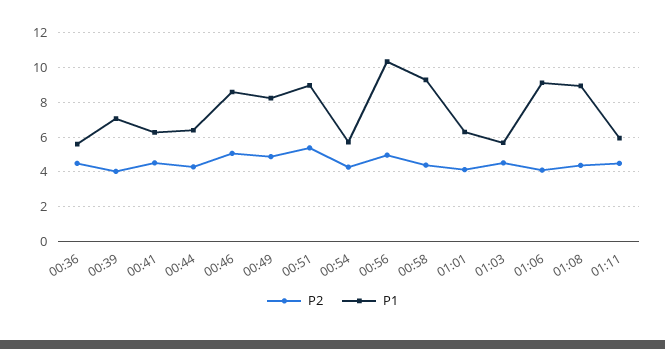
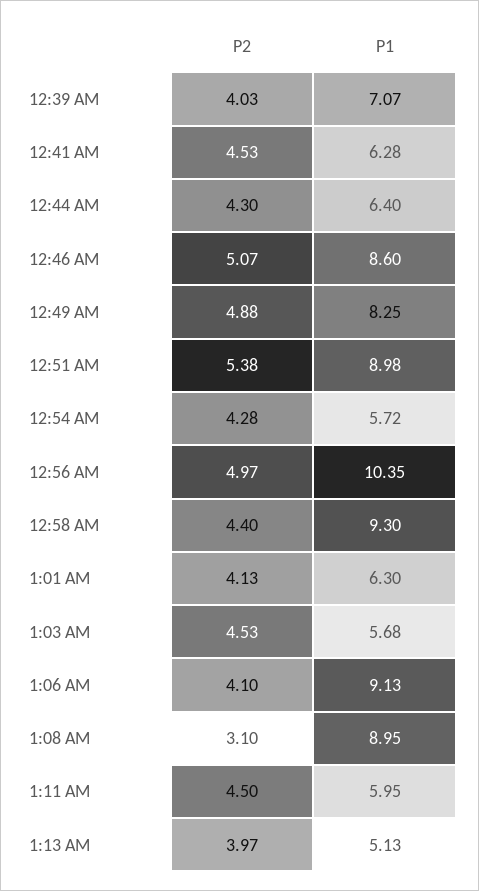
P2, 00:36: 4.5 -> none
P1, 00:36: 5.5 -> none
P2, 01:08: 4.5 -> 3.1
P2, 1:13 AM: none -> 3.97
P1, 1:13 AM: none -> 5.13

